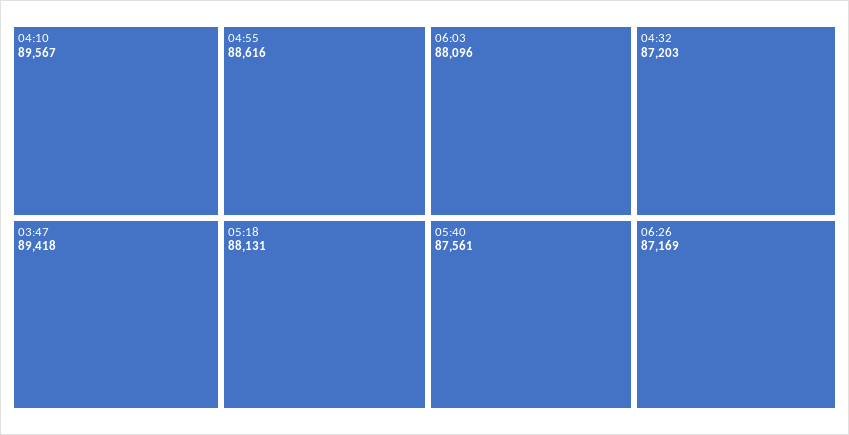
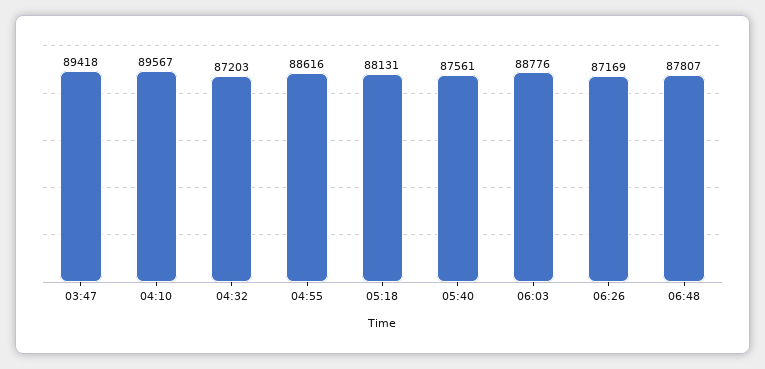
06:03: 88096 -> 88776
06:48: none -> 87807

